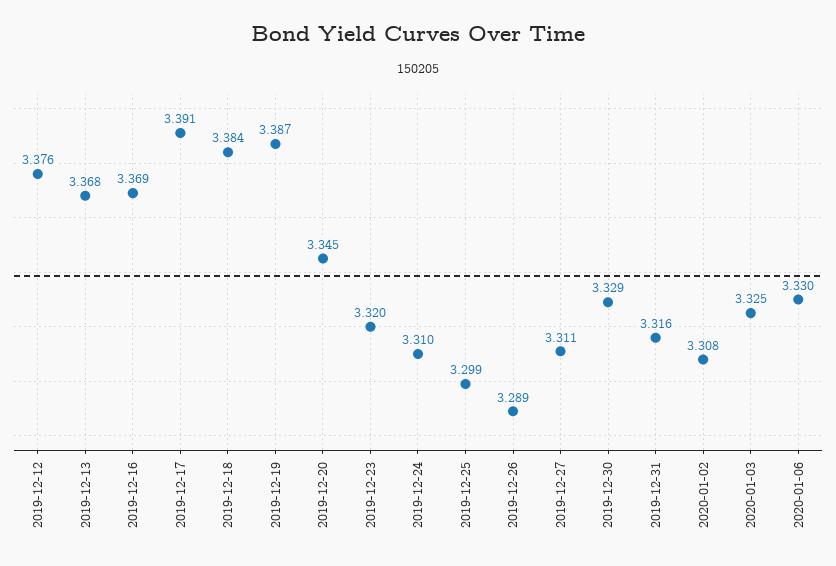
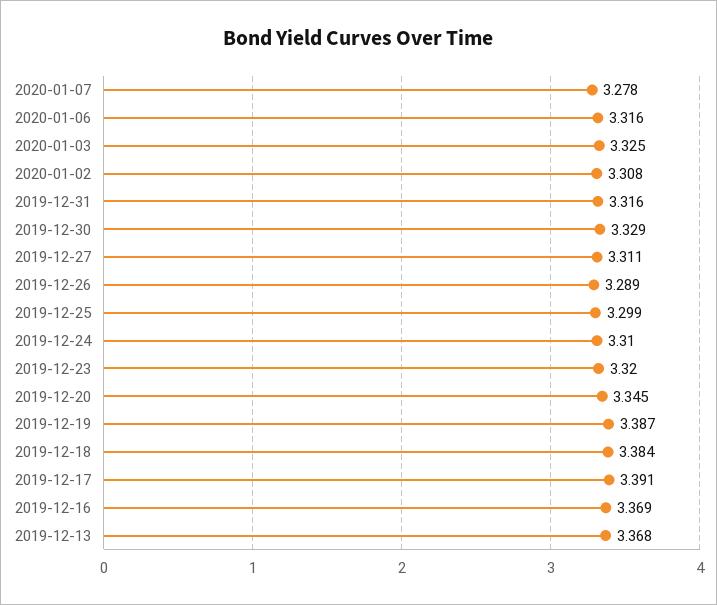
2019-12-12: 3.376 -> none
2020-01-06: 3.33 -> 3.316
2020-01-07: none -> 3.278

